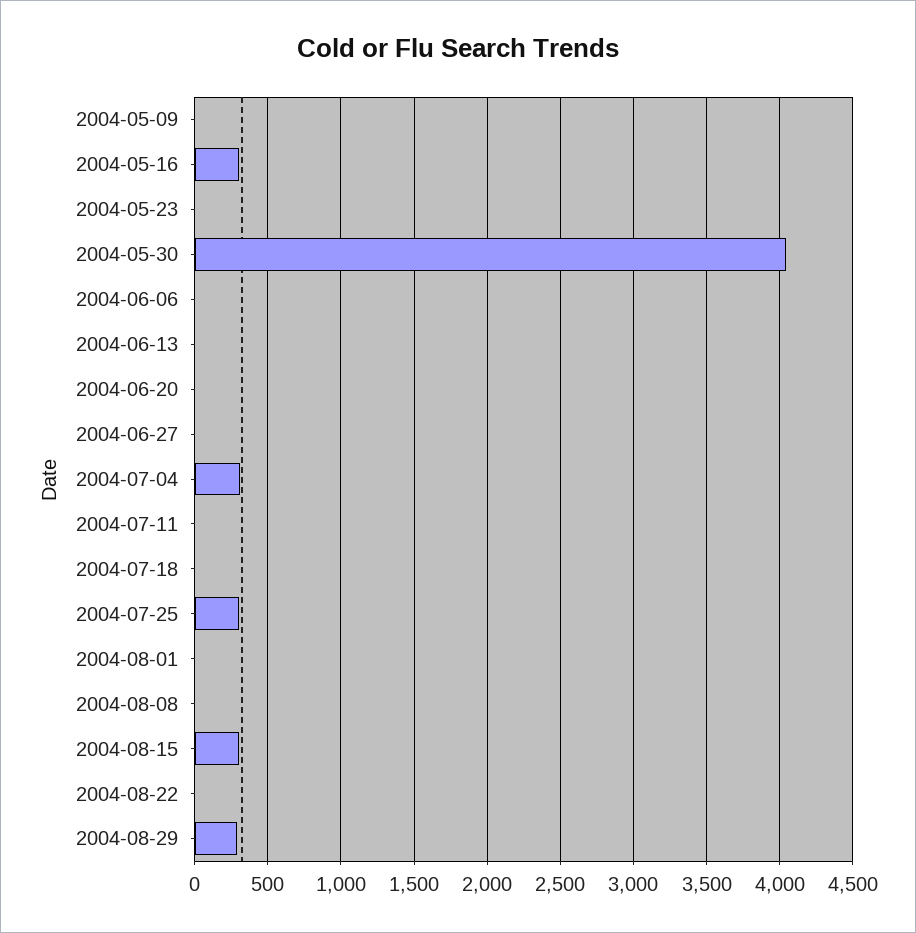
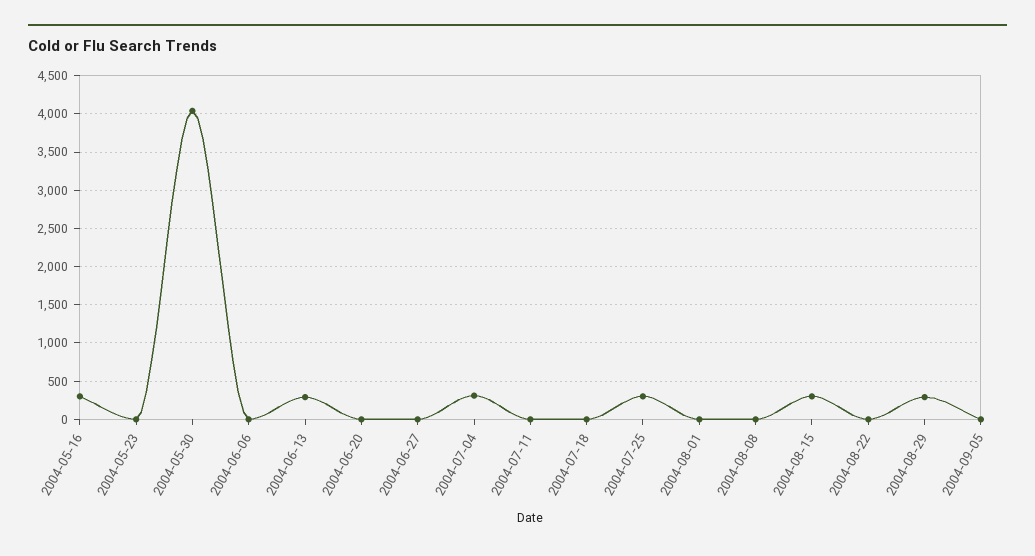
2004-05-09: 0 -> none
2004-06-13: 0 -> 300
2004-09-05: none -> 0

